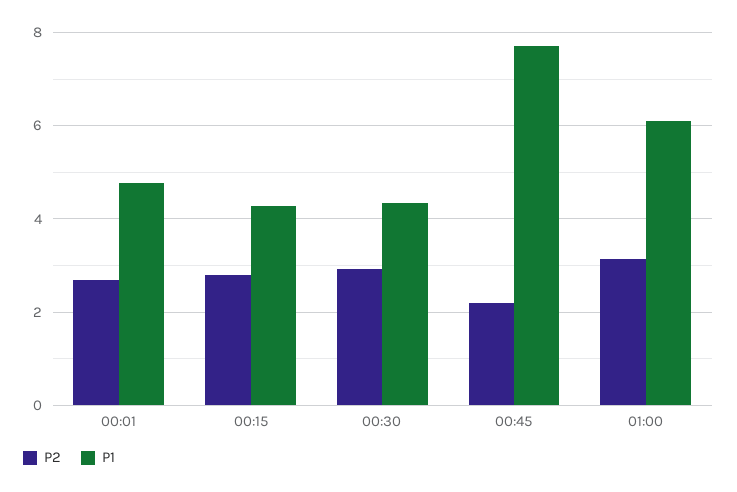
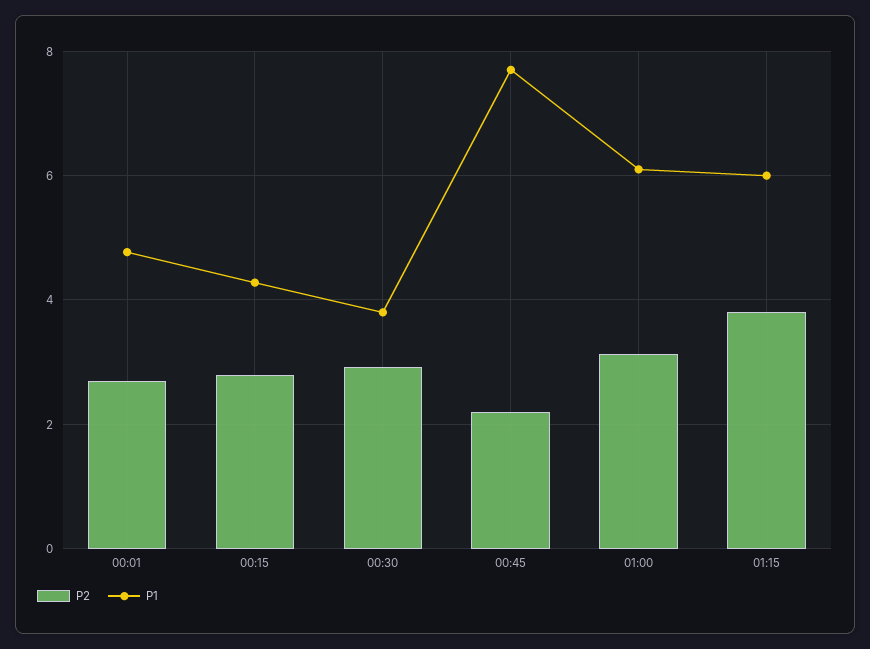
P1, 00:30: 4.4 -> 3.8
P2, 01:15: none -> 3.8
P1, 01:15: none -> 6

